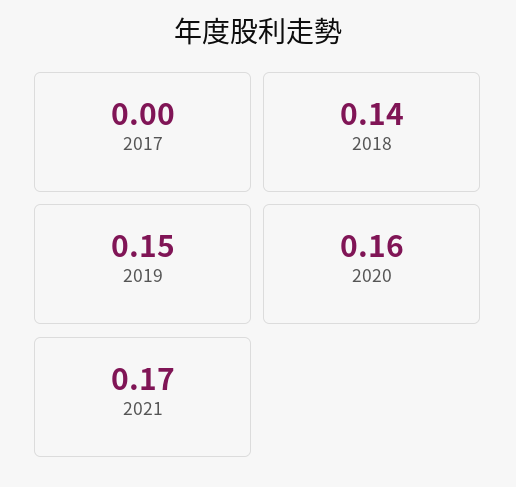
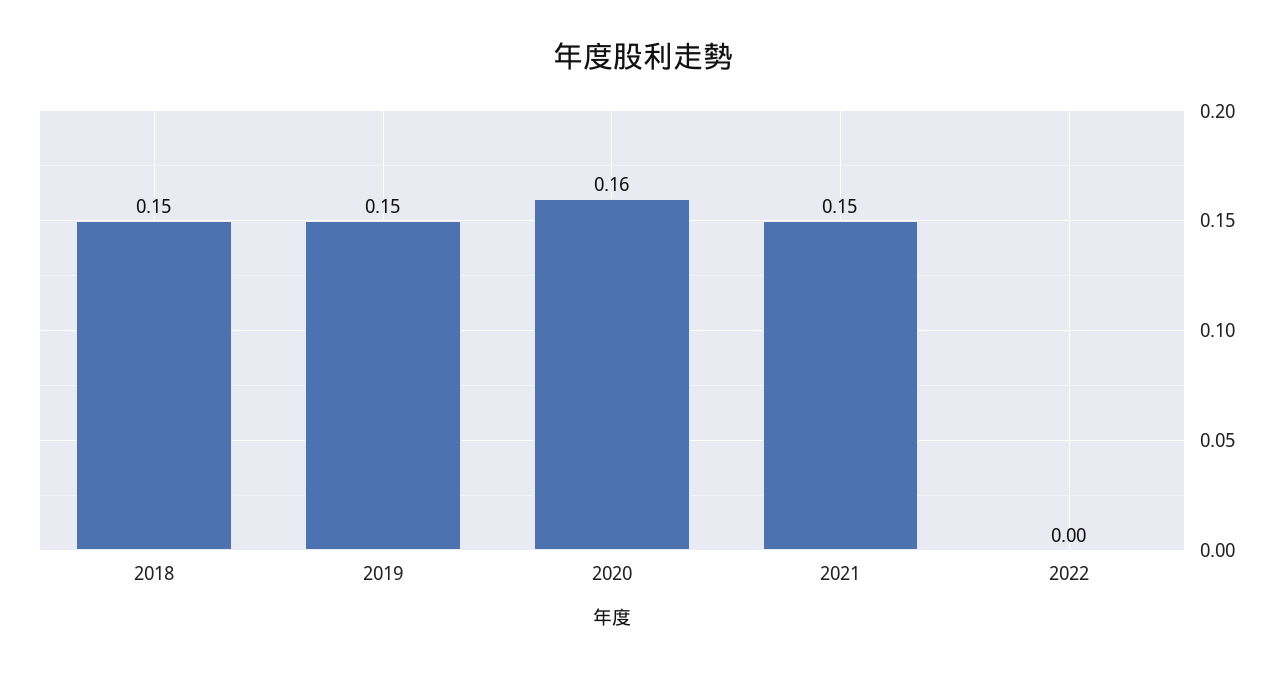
2017: 0 -> none
2018: 0.14 -> 0.15
2021: 0.17 -> 0.15
2022: none -> 0

